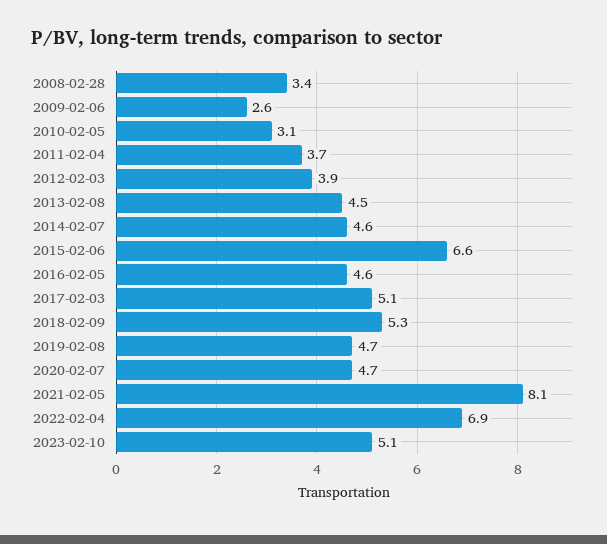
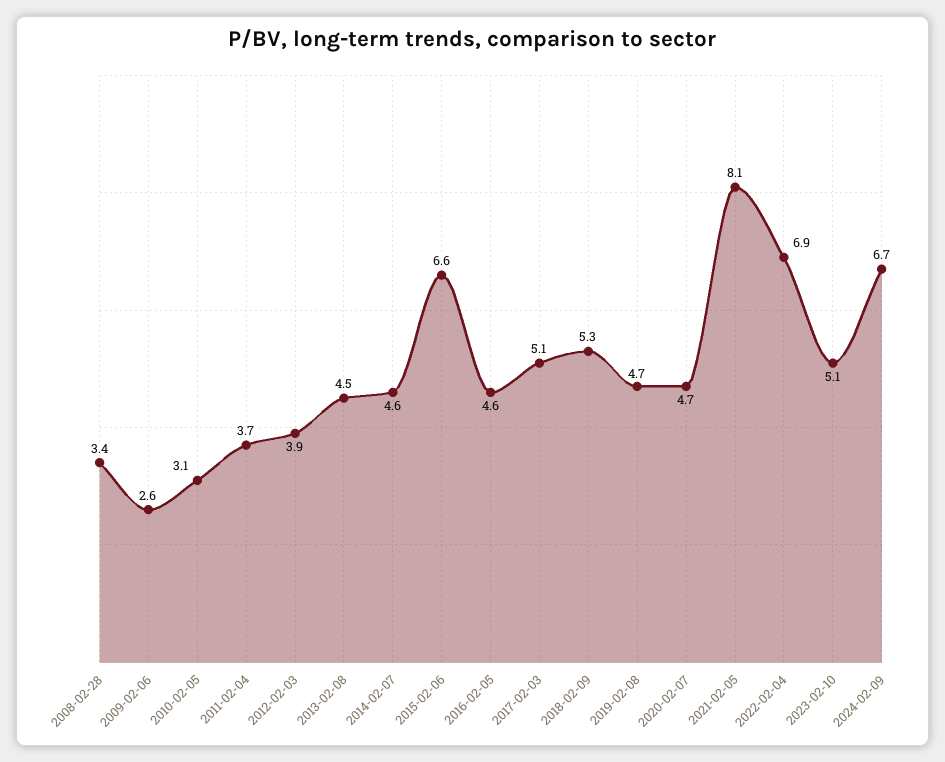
2024-02-09: none -> 6.7

